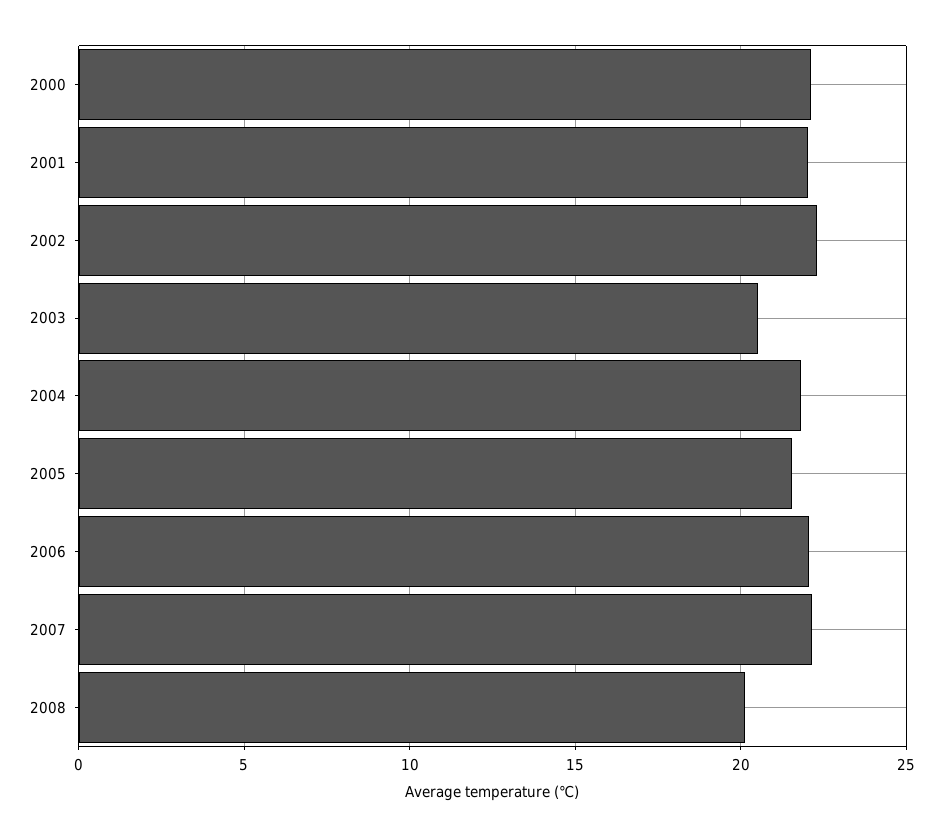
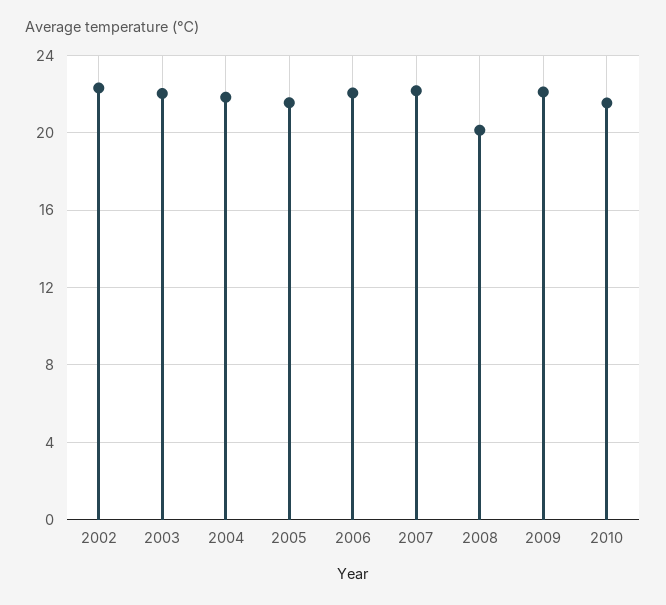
2000: 22 -> none
2001: 22 -> none
2003: 20.5 -> 22
2009: none -> 22
2010: none -> 21.5

